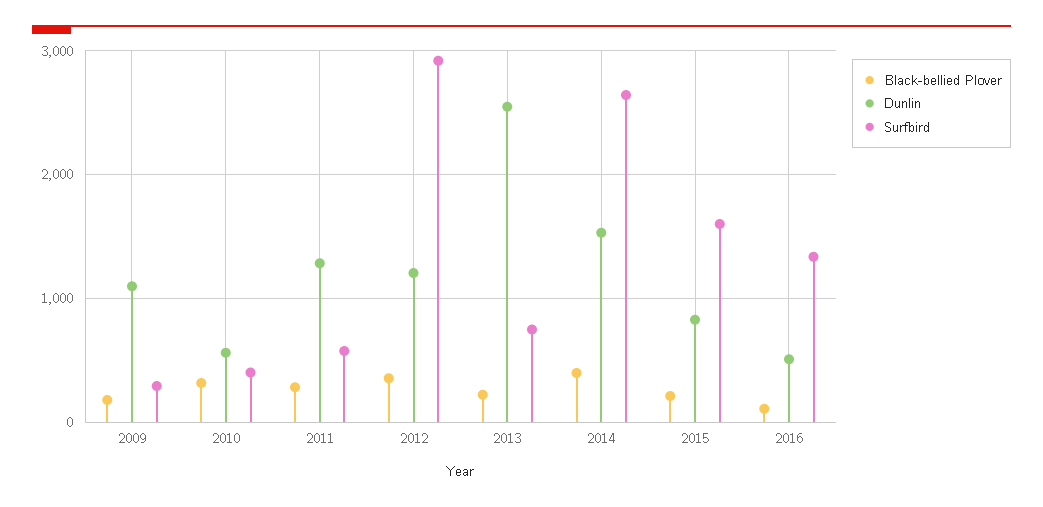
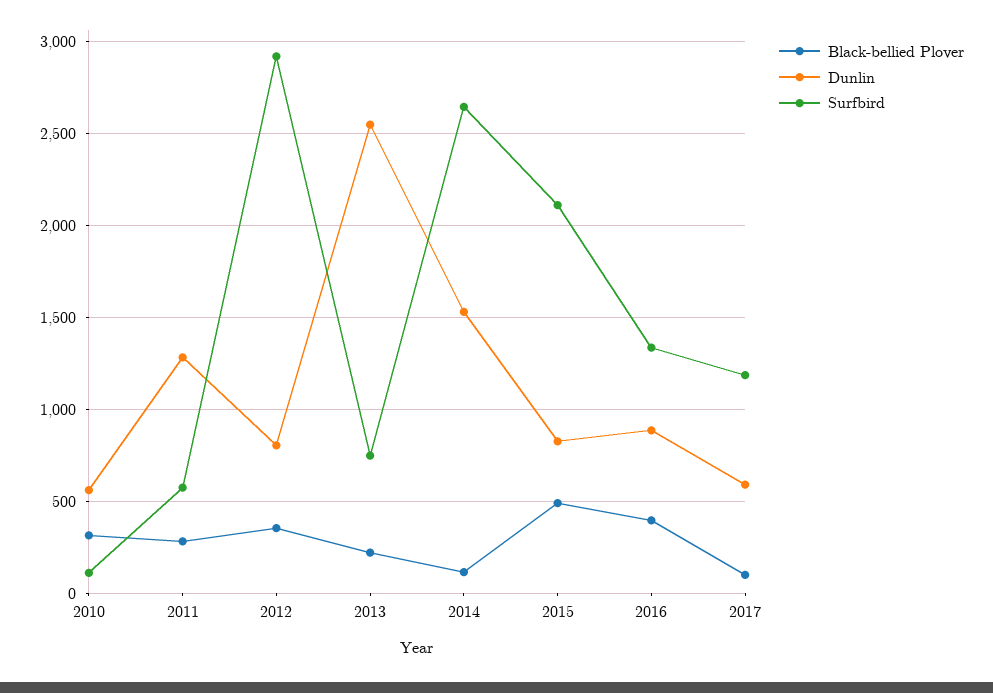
Black-bellied Plover, 2009: 200 -> none
Dunlin, 2009: 1100 -> none
Surfbird, 2009: 300 -> none
Surfbird, 2010: 400 -> 100
Dunlin, 2012: 1200 -> 800
Black-bellied Plover, 2014: 400 -> 100
Black-bellied Plover, 2015: 200 -> 500
Surfbird, 2015: 1600 -> 2100
Black-bellied Plover, 2016: 100 -> 400
Dunlin, 2016: 500 -> 900
Black-bellied Plover, 2017: none -> 100
Dunlin, 2017: none -> 600
Surfbird, 2017: none -> 1200

